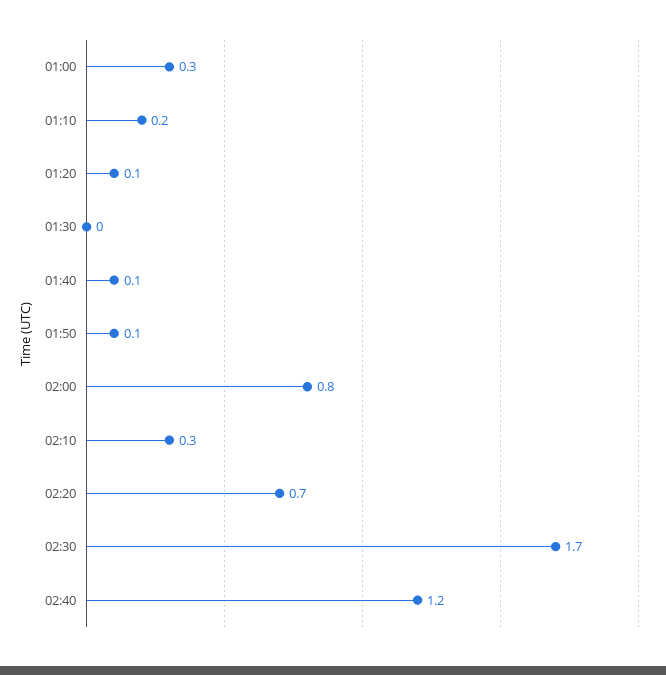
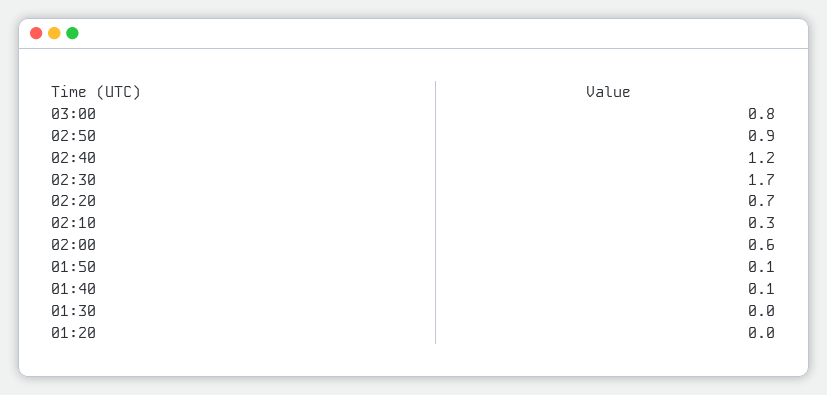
01:00: 0.3 -> none
01:10: 0.2 -> none
01:20: 0.1 -> 0
02:00: 0.8 -> 0.6
03:00: none -> 0.8
02:50: none -> 0.9

